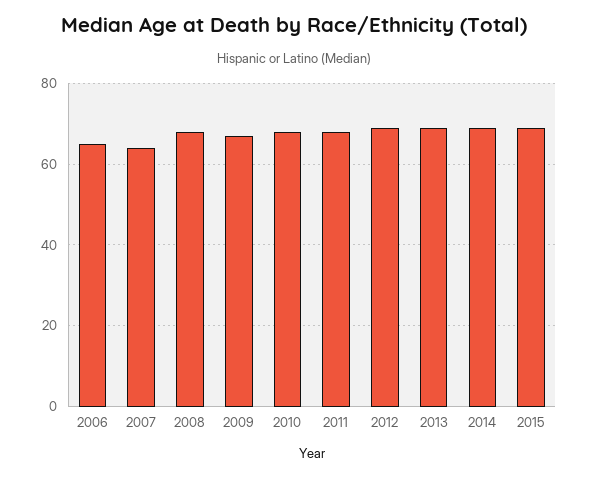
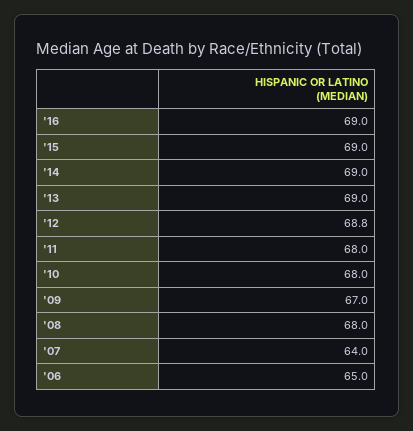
'16: none -> 69

